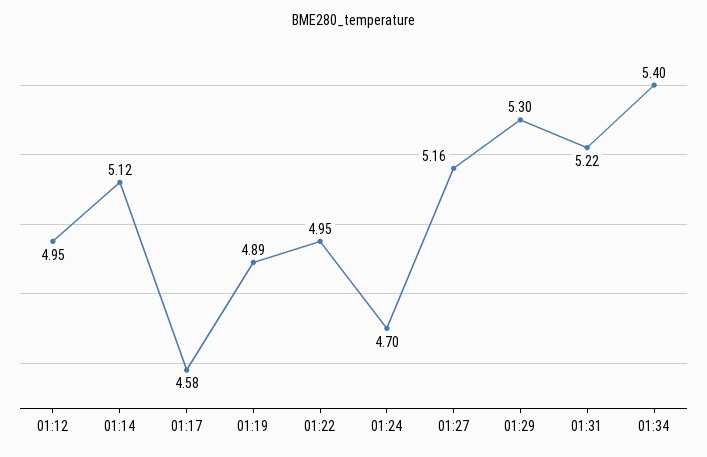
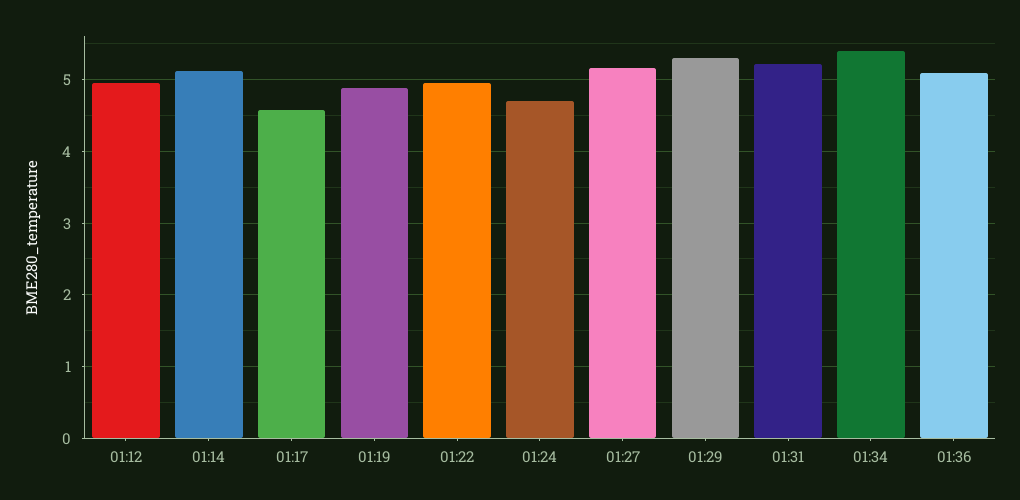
01:36: none -> 5.1

